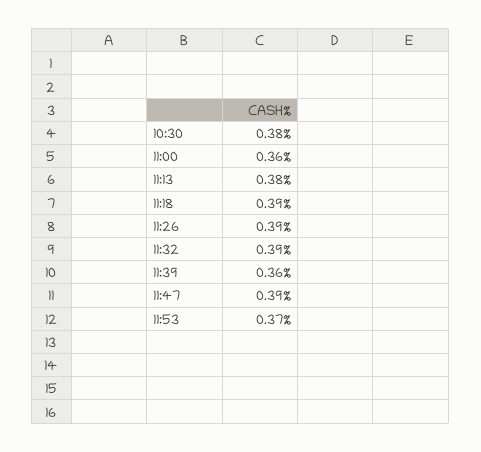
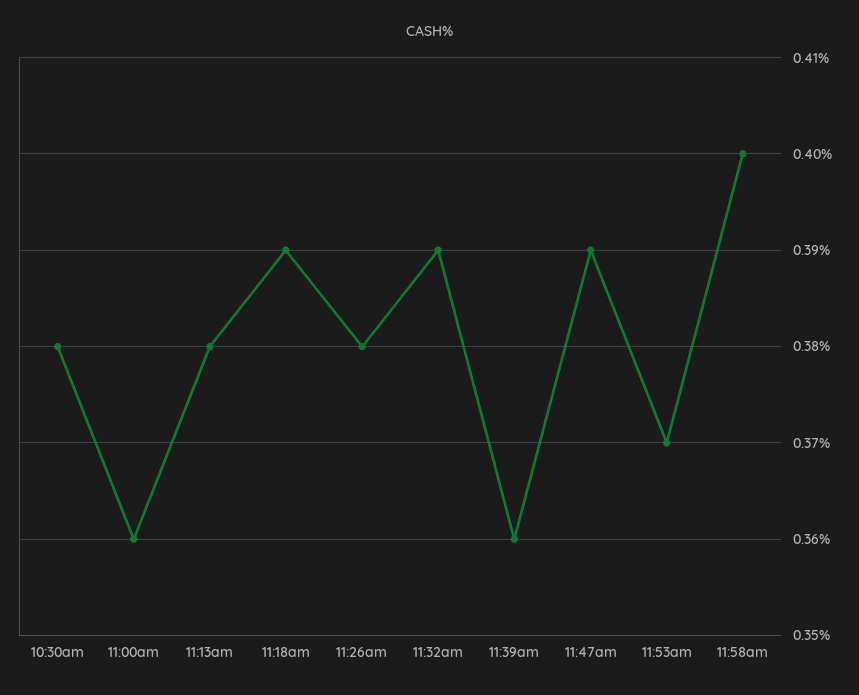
11:26: 0.39 -> 0.38
11:58am: none -> 0.4

